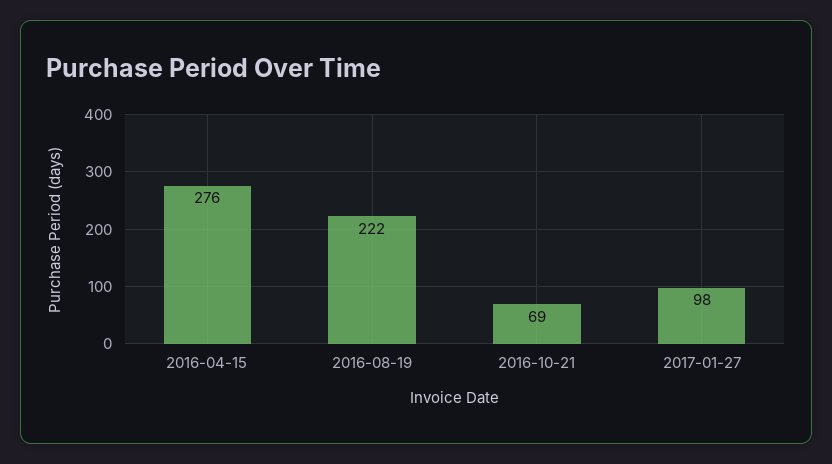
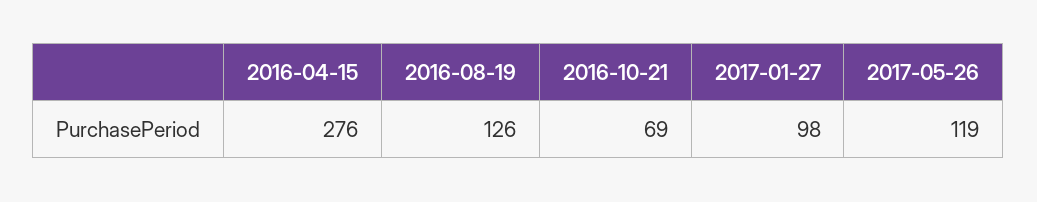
2016-08-19: 222 -> 126
2017-05-26: none -> 119

